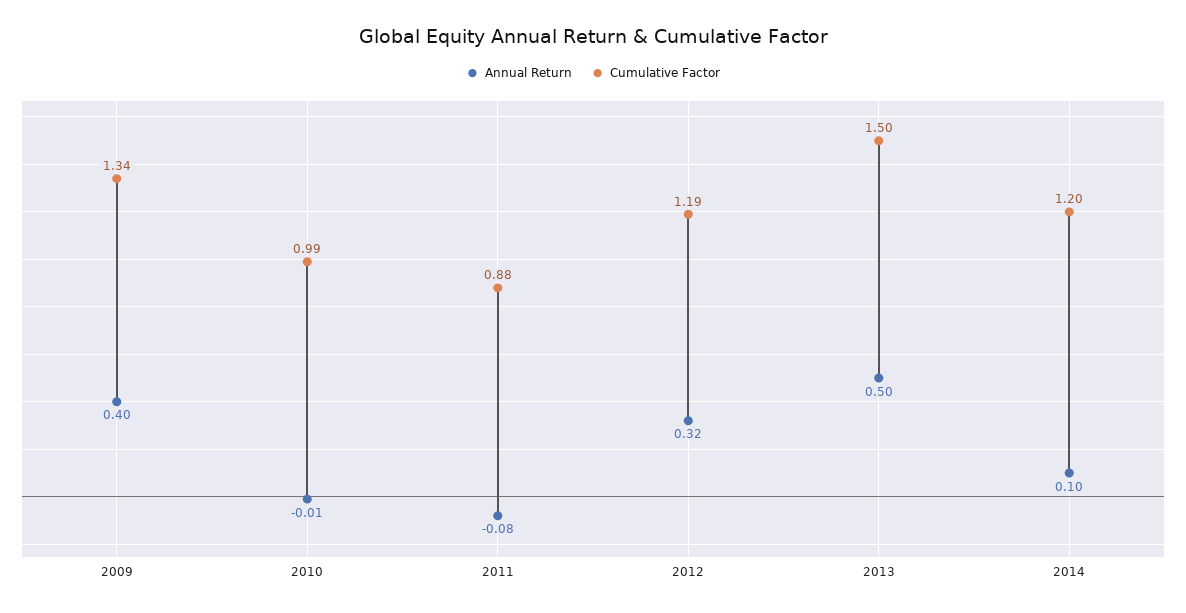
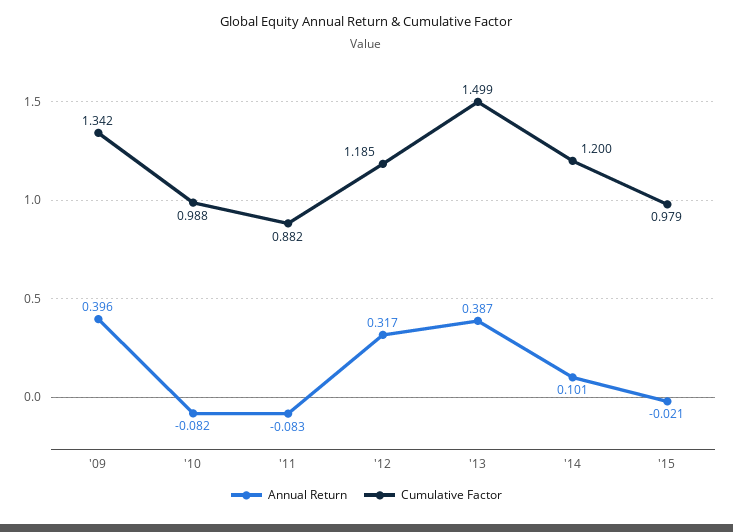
Annual Return, 2010: -0.01 -> -0.082
Annual Return, 2013: 0.5 -> 0.387
Annual Return, '15: none -> -0.021
Cumulative Factor, '15: none -> 0.979

